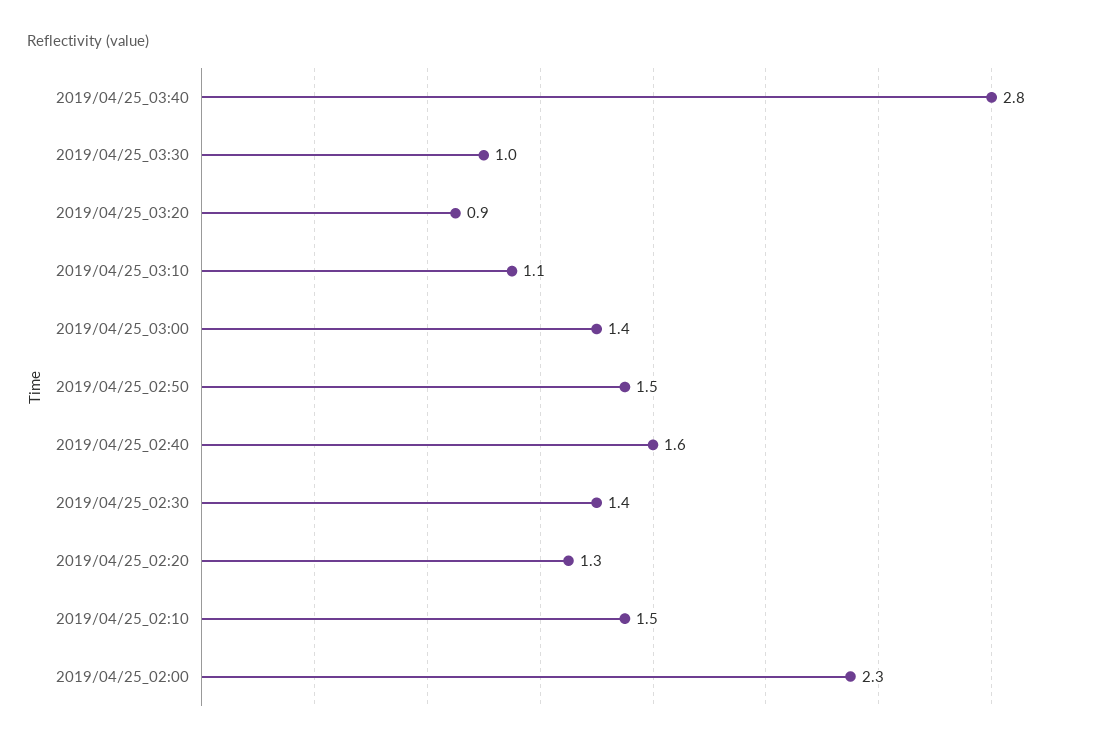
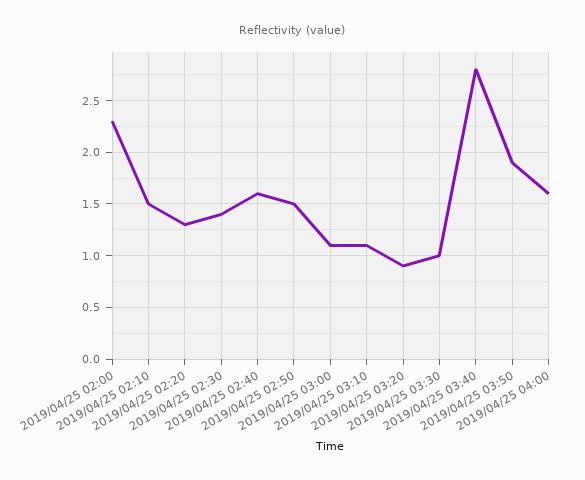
2019/04/25_03:00: 1.4 -> 1.1
2019/04/25 03:50: none -> 1.9
2019/04/25 04:00: none -> 1.6

